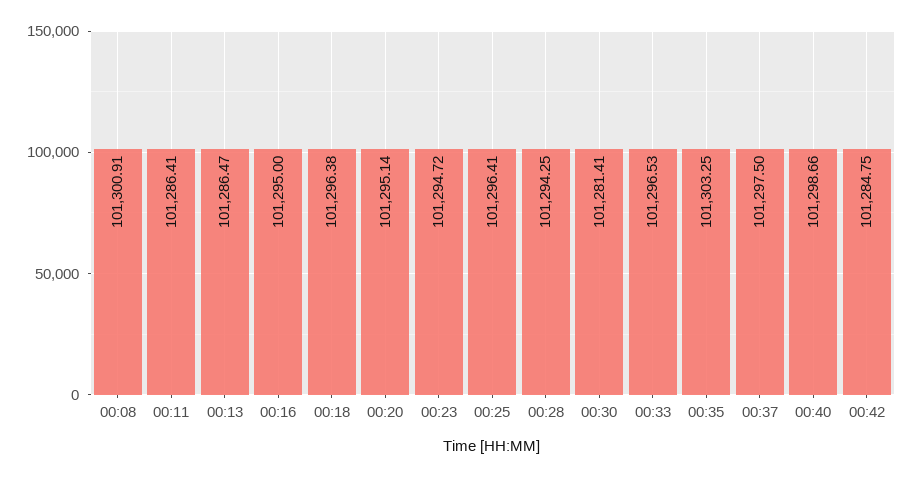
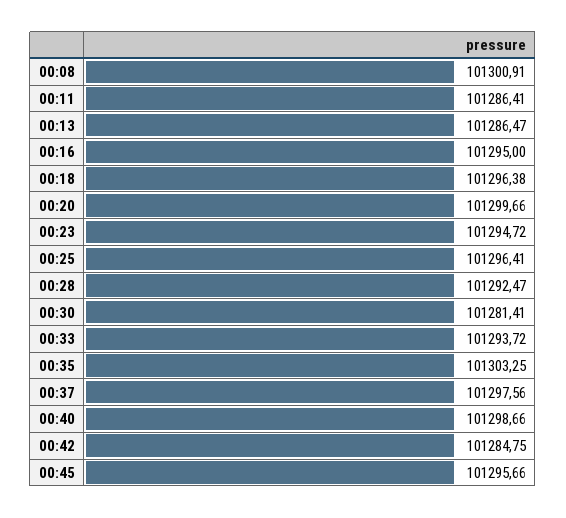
00:20: 101295.14 -> 101299.66
00:28: 101294.25 -> 101292.47
00:33: 101296.53 -> 101293.72
00:37: 101297.5 -> 101297.56
00:45: none -> 101295.66

